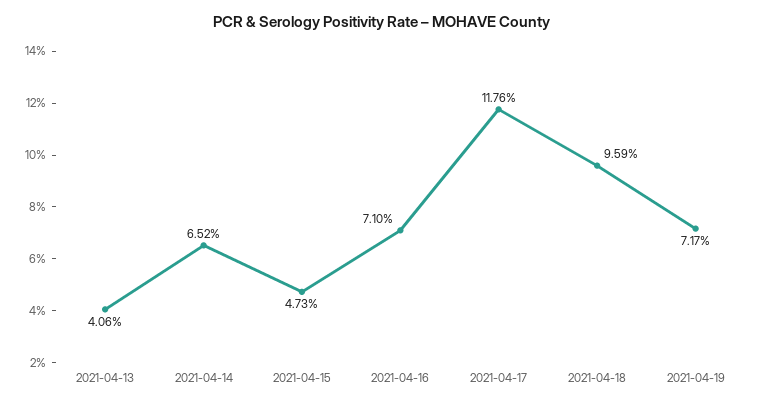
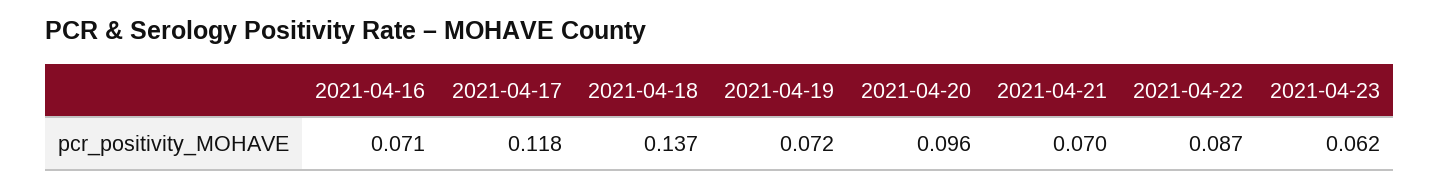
2021-04-13: 0.0406 -> none
2021-04-14: 0.0652 -> none
2021-04-15: 0.0473 -> none
2021-04-18: 0.0959 -> 0.137
2021-04-20: none -> 0.096
2021-04-21: none -> 0.07
2021-04-22: none -> 0.087
2021-04-23: none -> 0.062

